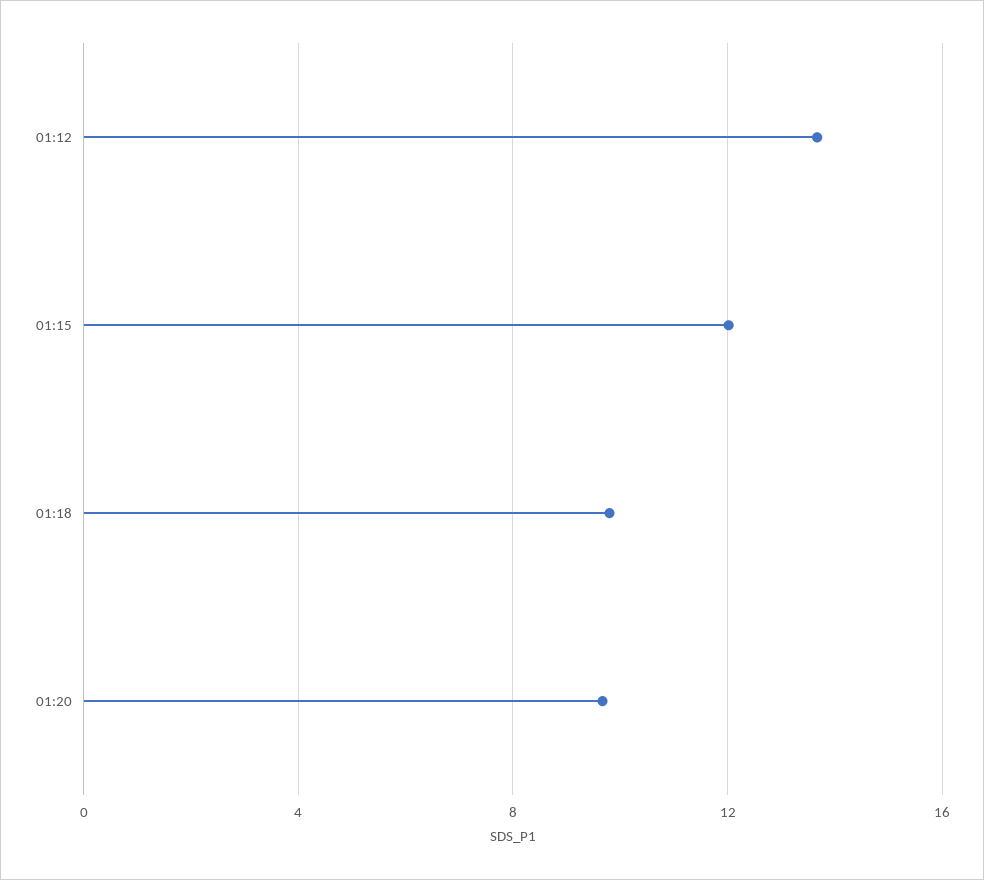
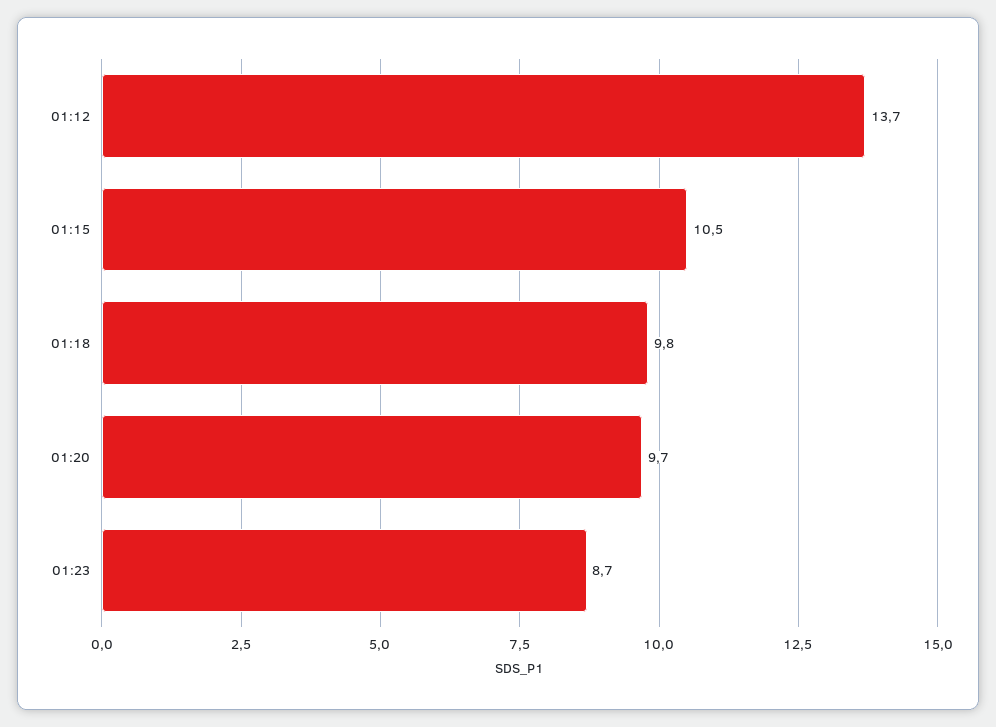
01:15: 12 -> 10.5
01:23: none -> 8.7

